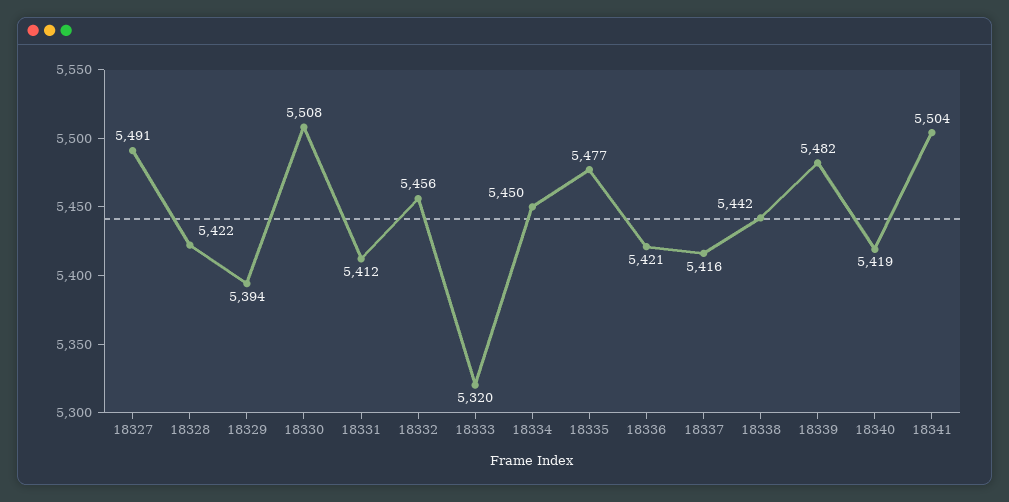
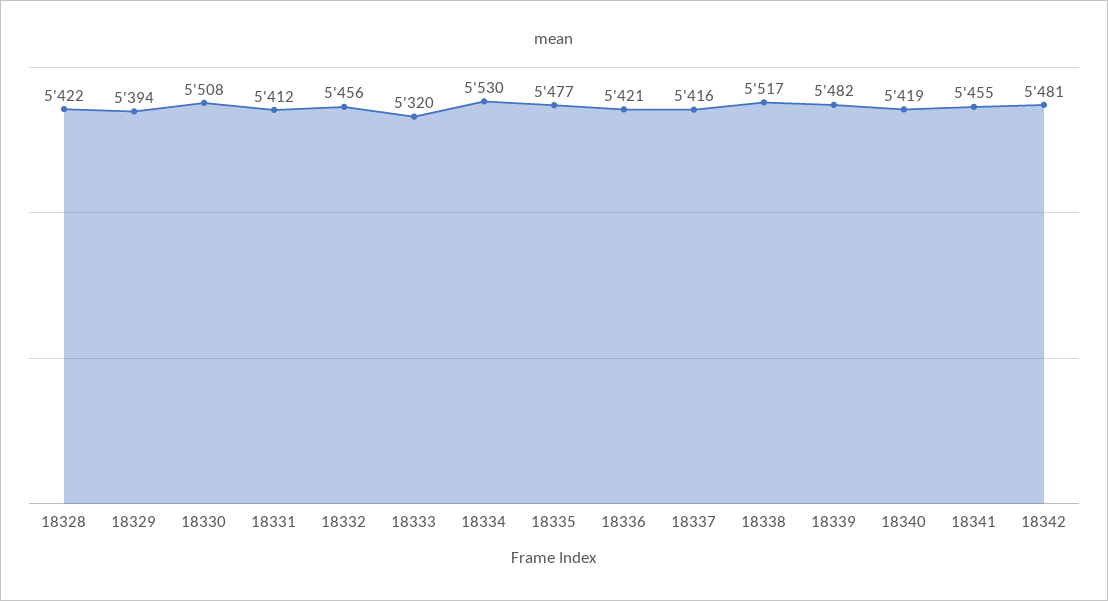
18327: 5491 -> none
18334: 5450 -> 5530
18338: 5442 -> 5517
18341: 5504 -> 5455
18342: none -> 5481

